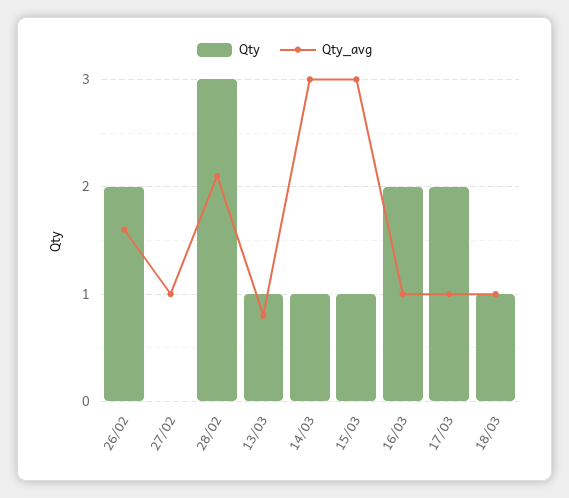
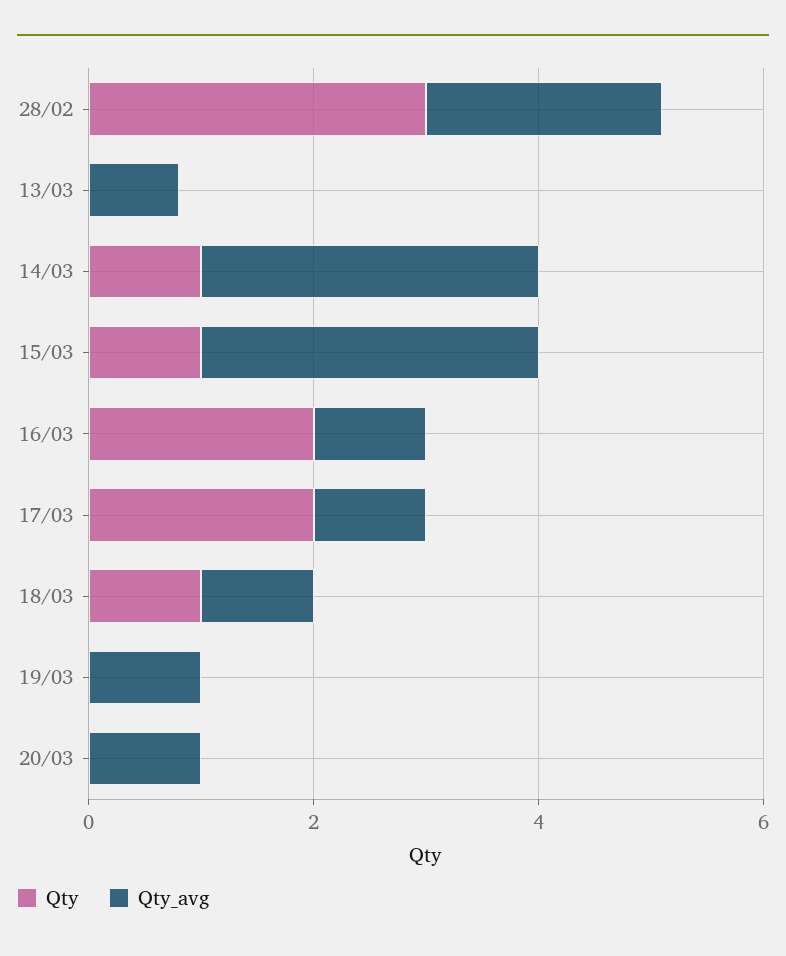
Qty, 26/02: 2 -> none
Qty_avg, 26/02: 1.6 -> none
Qty, 27/02: 0 -> none
Qty_avg, 27/02: 1 -> none
Qty, 13/03: 1 -> 0
Qty, 19/03: none -> 0
Qty_avg, 19/03: none -> 1
Qty, 20/03: none -> 0
Qty_avg, 20/03: none -> 1

